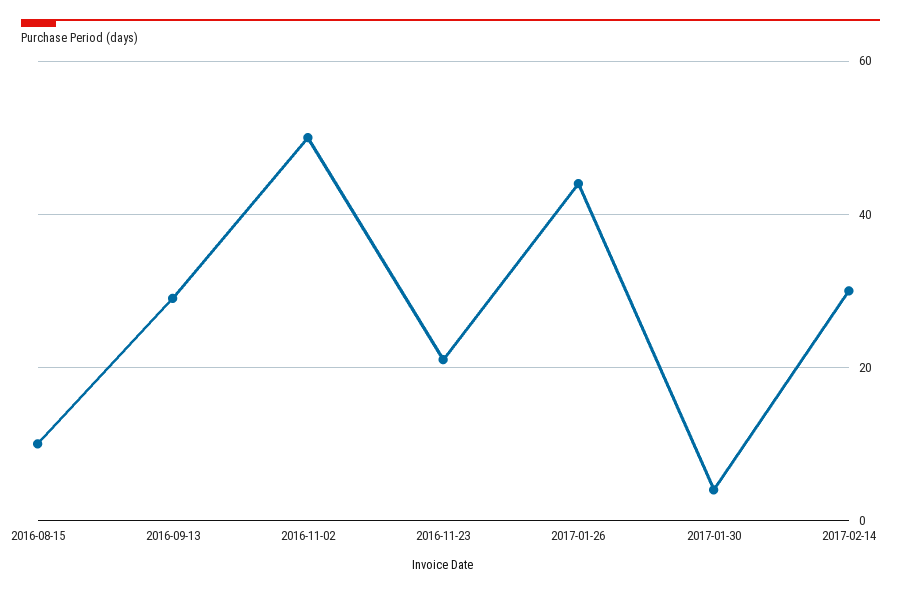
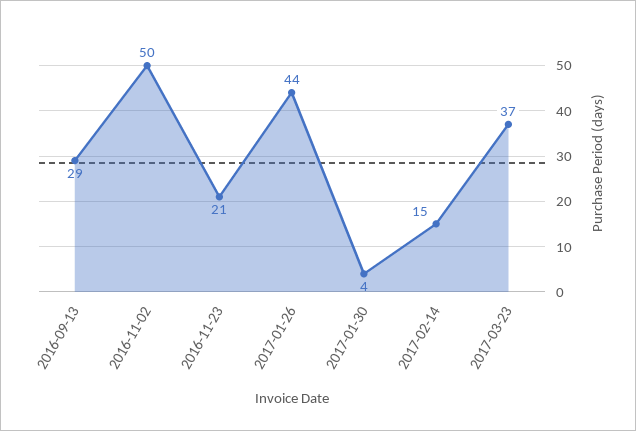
2016-08-15: 10 -> none
2017-02-14: 30 -> 15
2017-03-23: none -> 37

